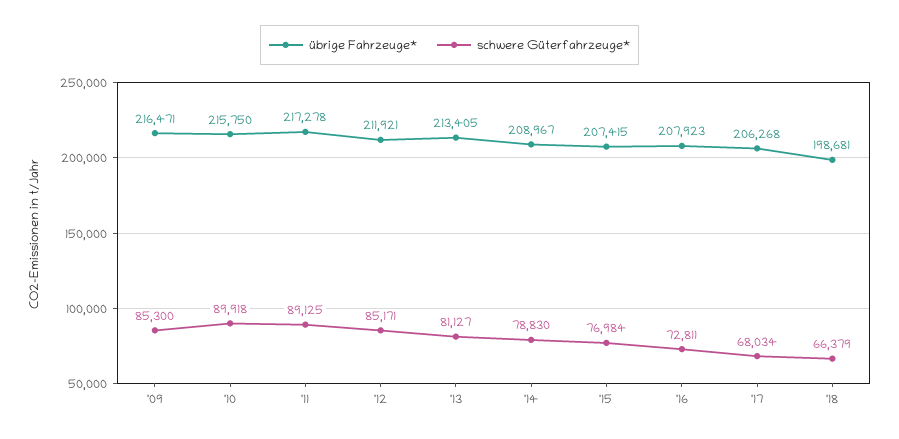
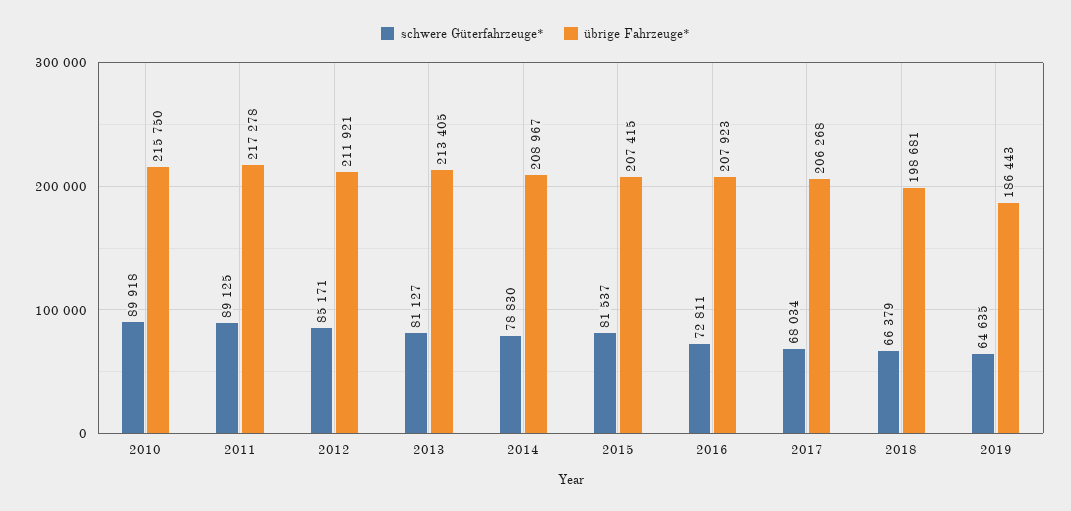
übrige Fahrzeuge*, '09: 216471 -> none
schwere Güterfahrzeuge*, '09: 85300 -> none
schwere Güterfahrzeuge*, '15: 76984 -> 81537
schwere Güterfahrzeuge*, 2019: none -> 64635
übrige Fahrzeuge*, 2019: none -> 186443

